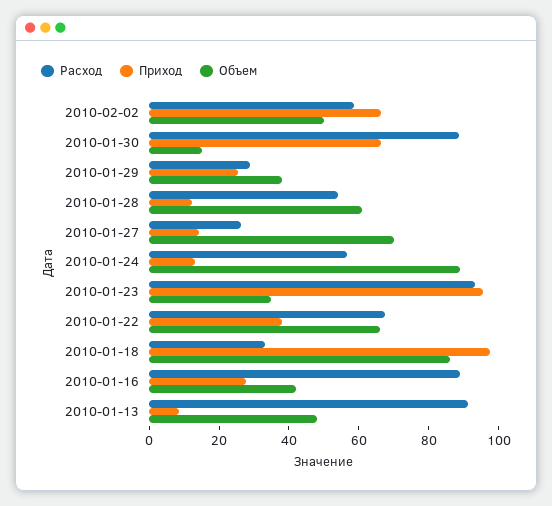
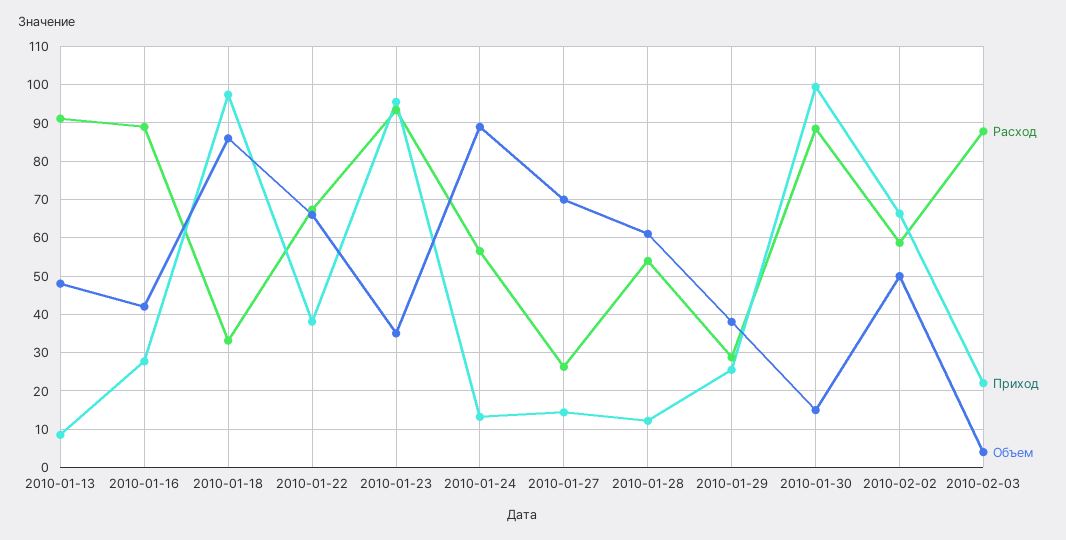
Приход, 2010-01-30: 65 -> 100
Расход, 2010-02-03: none -> 88
Приход, 2010-02-03: none -> 22
Объем, 2010-02-03: none -> 4

